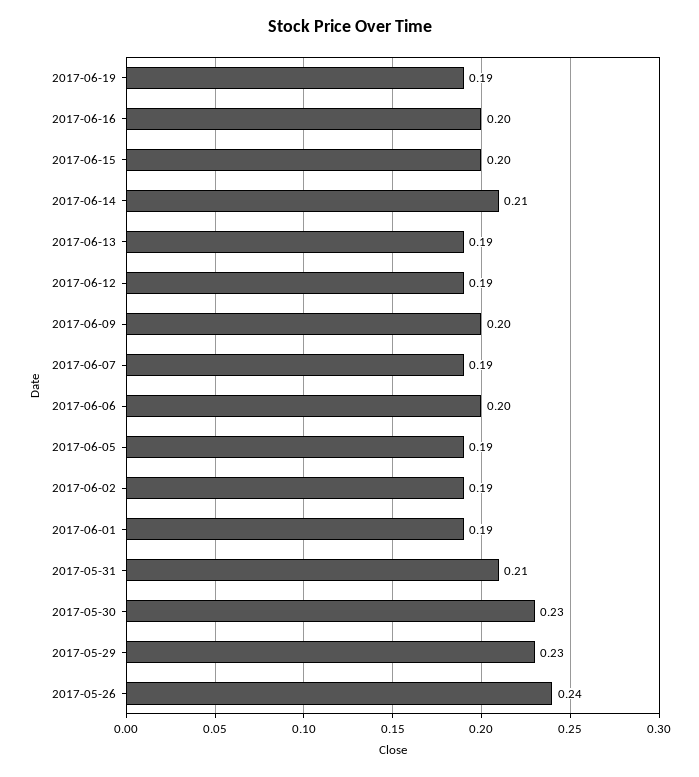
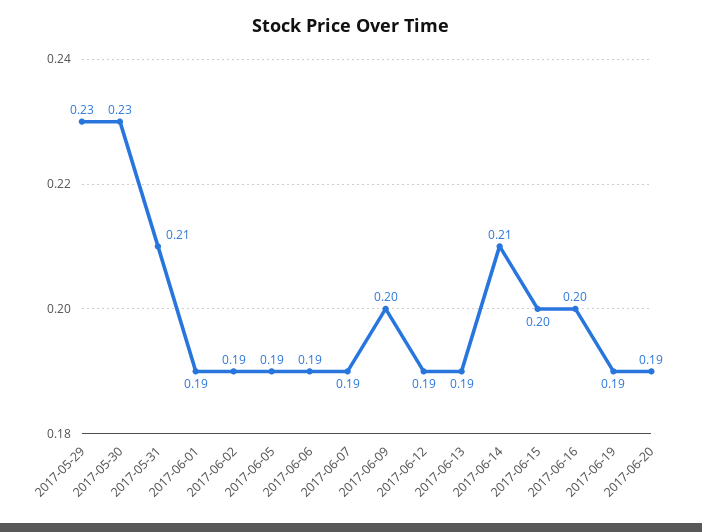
2017-06-06: 0.2 -> 0.19
2017-05-26: 0.24 -> none
2017-06-20: none -> 0.19

